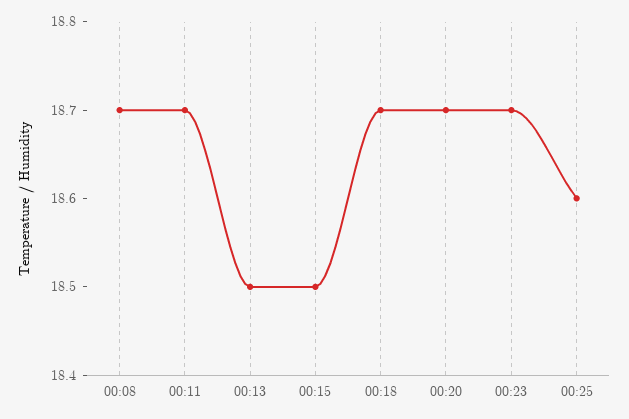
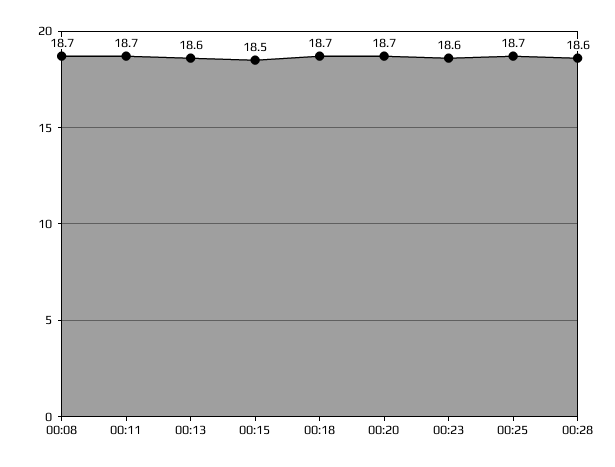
00:13: 18.5 -> 18.6
00:23: 18.7 -> 18.6
00:25: 18.6 -> 18.7
00:28: none -> 18.6

